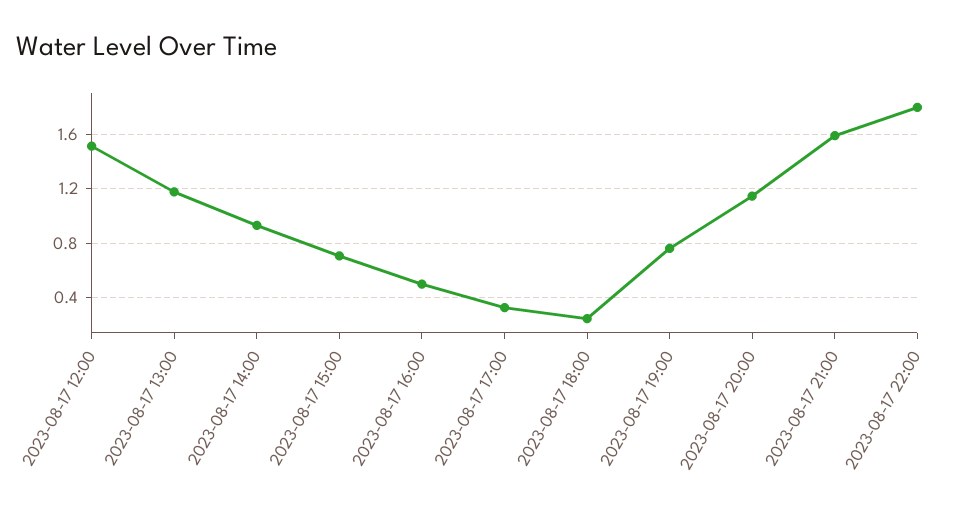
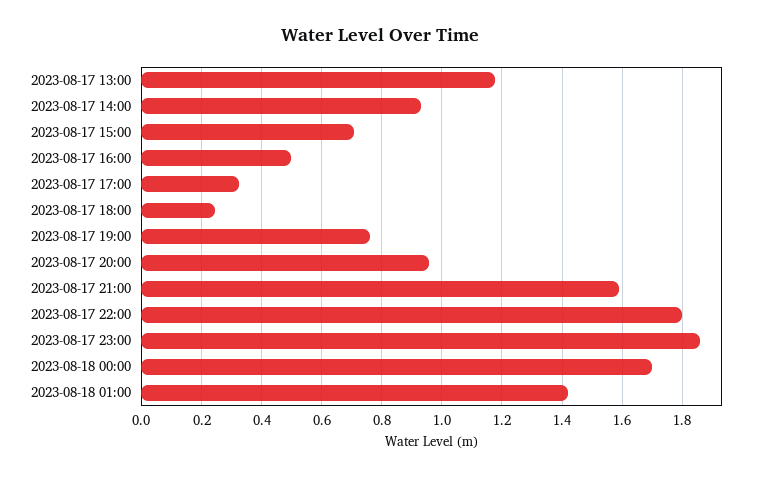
2023-08-17 12:00: 1.5 -> none
2023-08-17 20:00: 1.15 -> 0.96
2023-08-17 23:00: none -> 1.86
2023-08-18 00:00: none -> 1.7
2023-08-18 01:00: none -> 1.42

